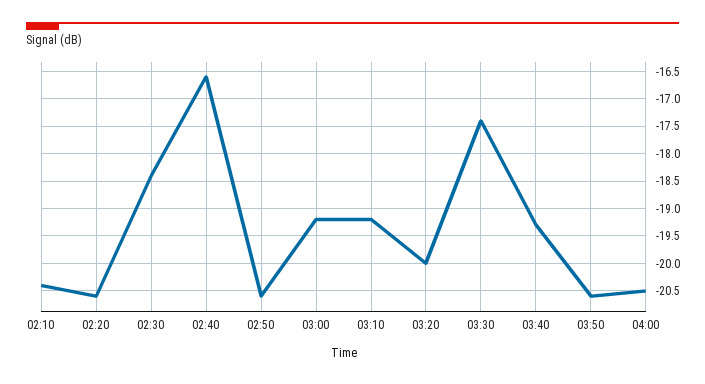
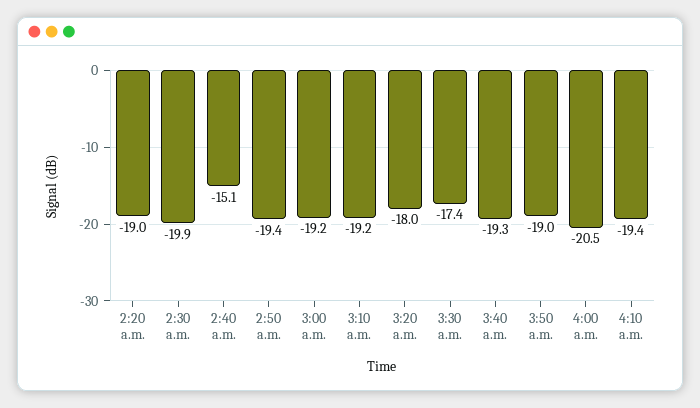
02:10: -20.5 -> none
02:20: -20.5 -> -19
02:30: -18.5 -> -19.9
02:40: -16.5 -> -15.1
02:50: -20.5 -> -19.4
03:20: -20 -> -18
03:50: -20.5 -> -19
4:10 a.m.: none -> -19.4

